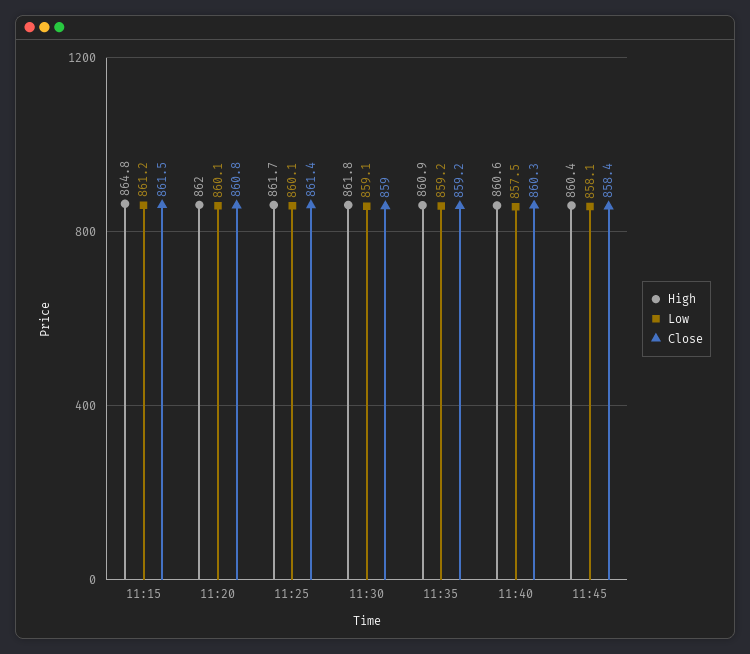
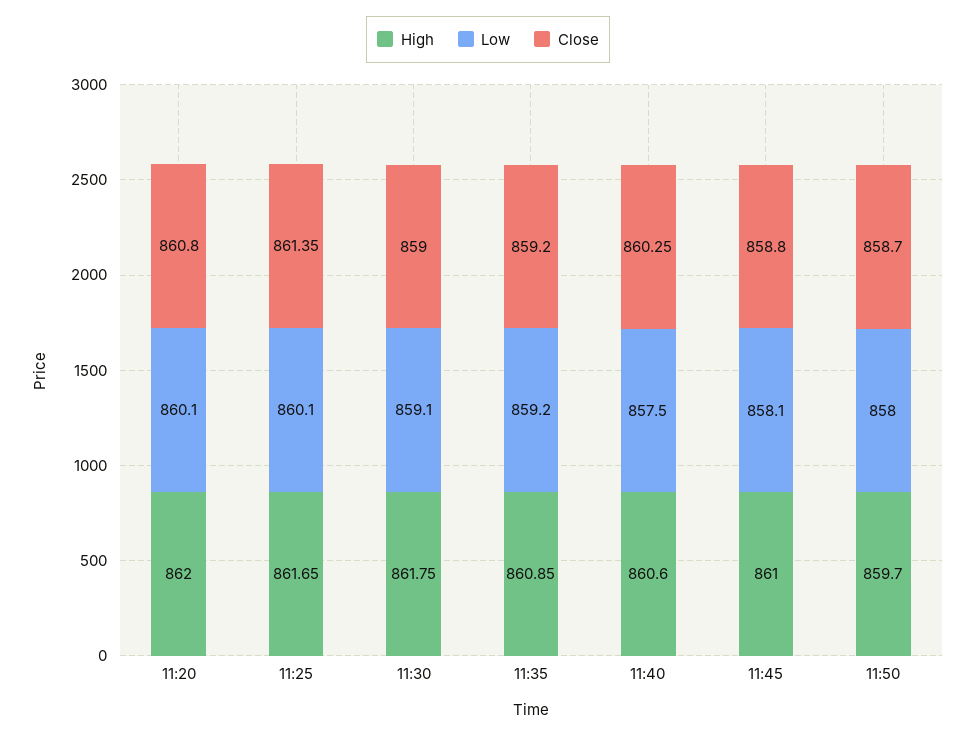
High, 11:15: 864.8 -> none
Low, 11:15: 861.2 -> none
Close, 11:15: 861.5 -> none
High, 11:45: 860.4 -> 861
Close, 11:45: 858.4 -> 858.8
High, 11:50: none -> 859.7
Low, 11:50: none -> 858
Close, 11:50: none -> 858.7

